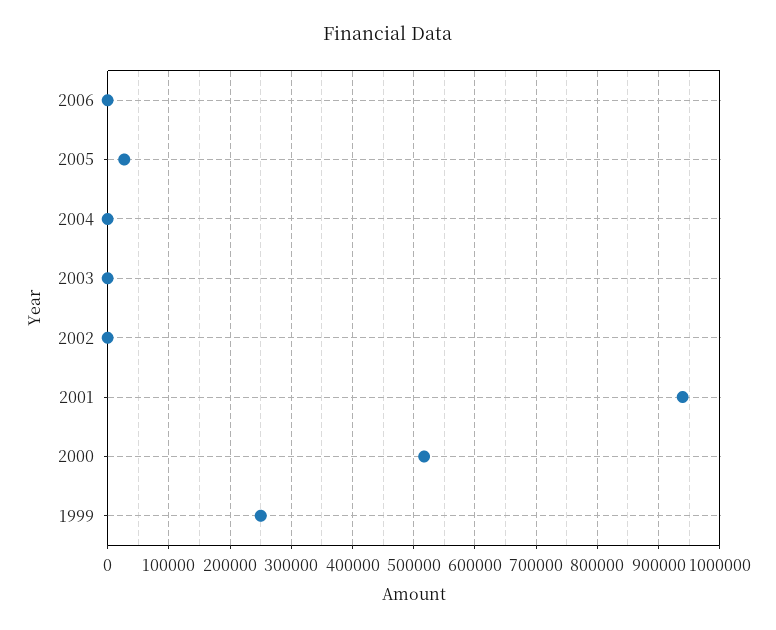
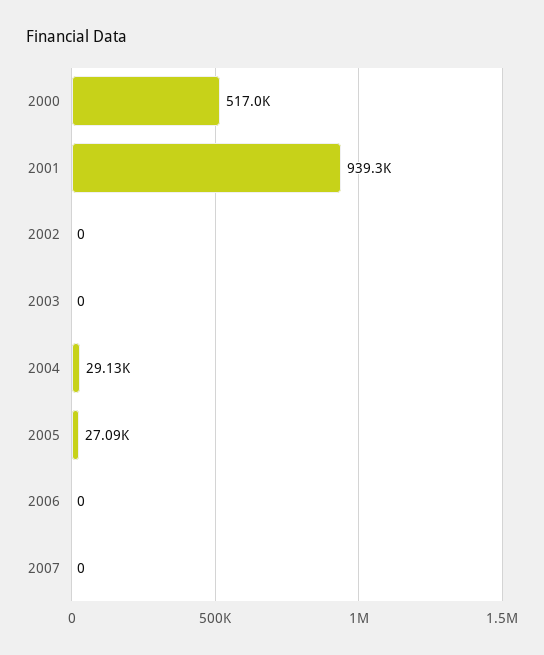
2004: 0 -> 29130
1999: 250000 -> none
2007: none -> 0

